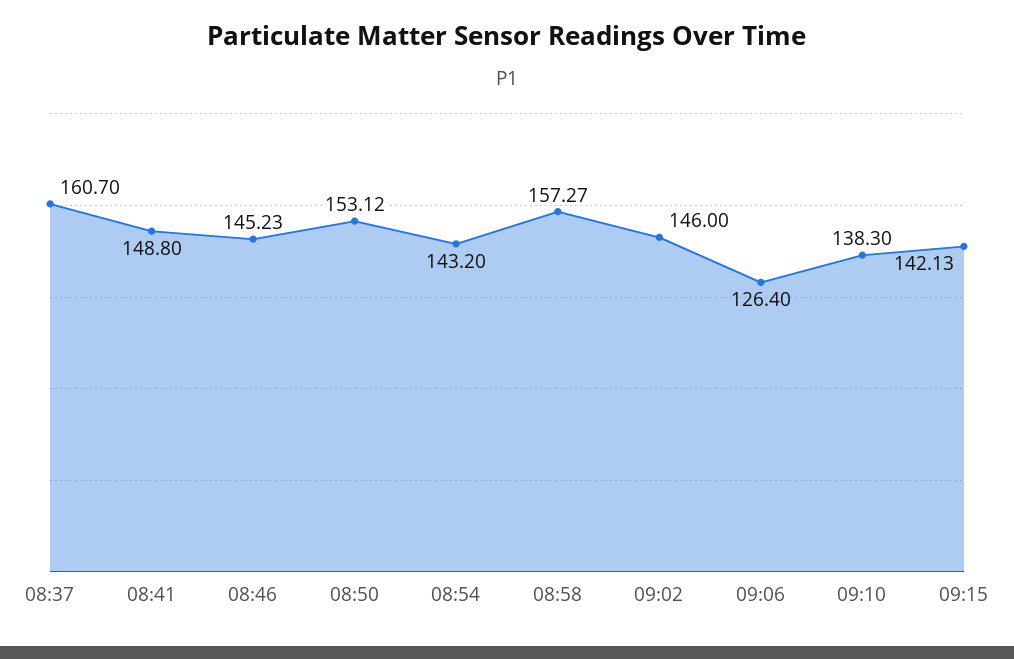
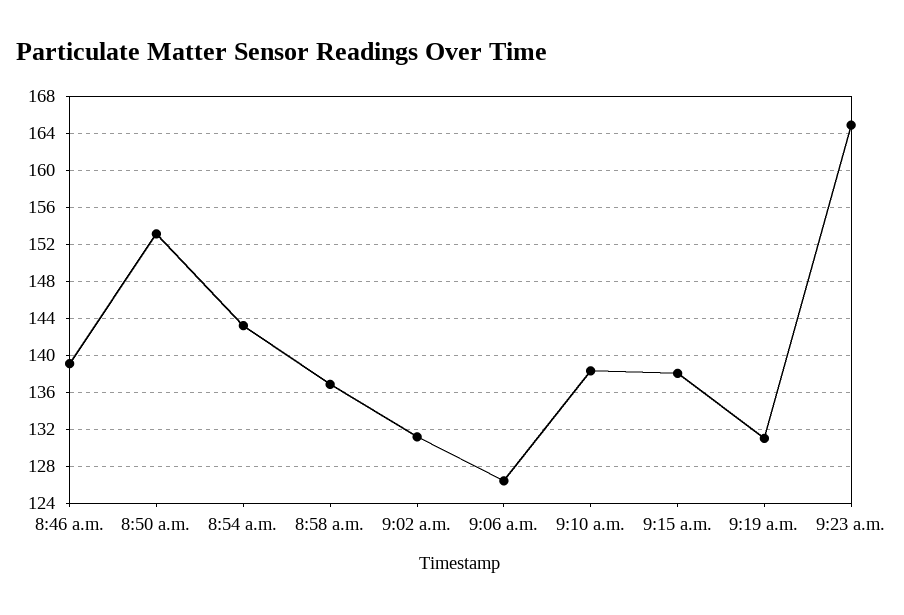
08:37: 160.7 -> none
08:41: 148.8 -> none
08:46: 145.23 -> 139
08:58: 157.27 -> 137
09:02: 146 -> 131
09:15: 142.13 -> 138
9:19 a.m.: none -> 131
9:23 a.m.: none -> 165

